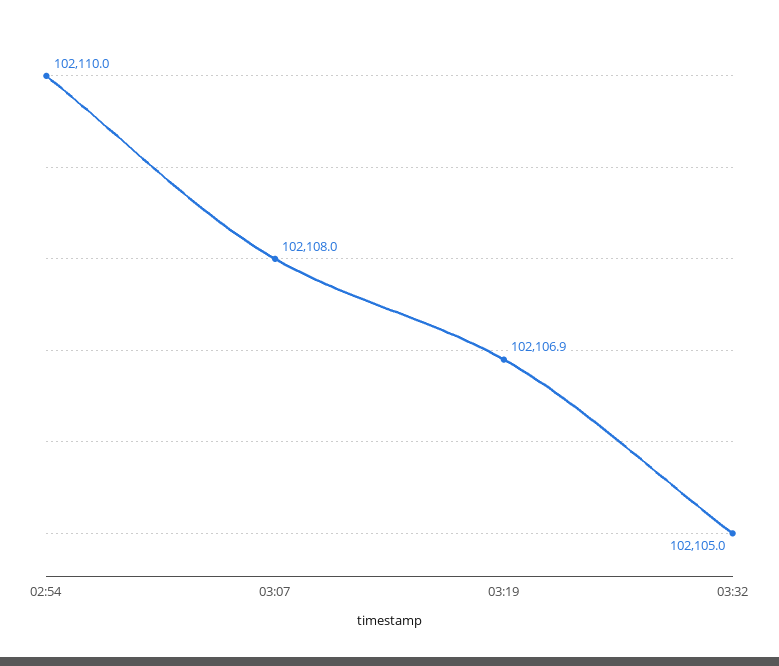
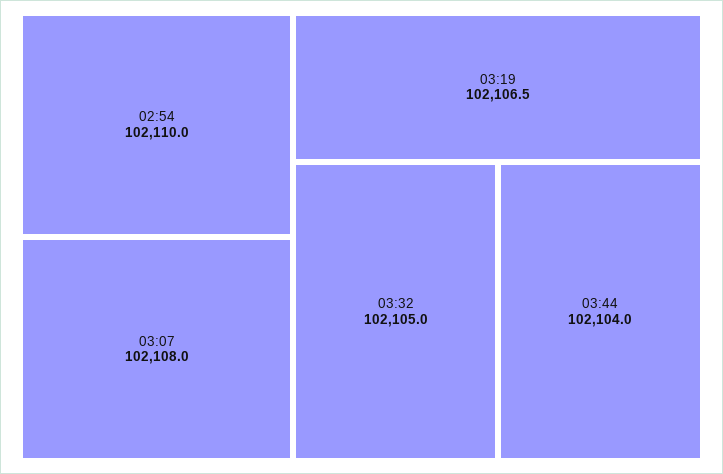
03:19: 102106.9 -> 102106.5
03:44: none -> 102104

